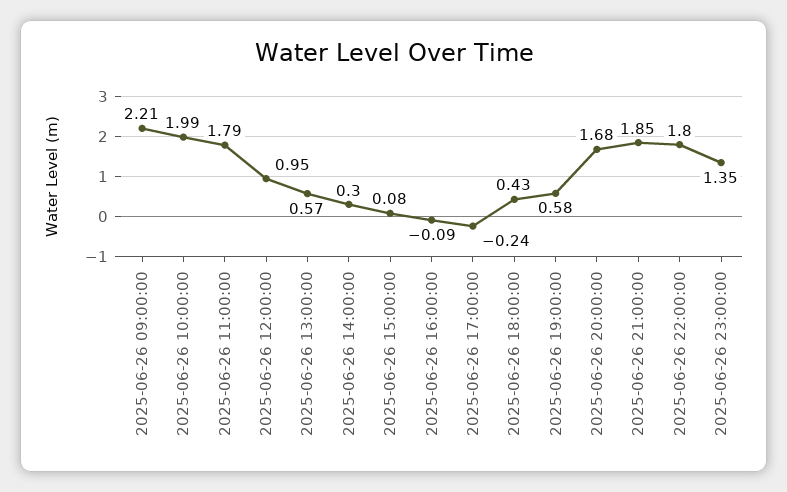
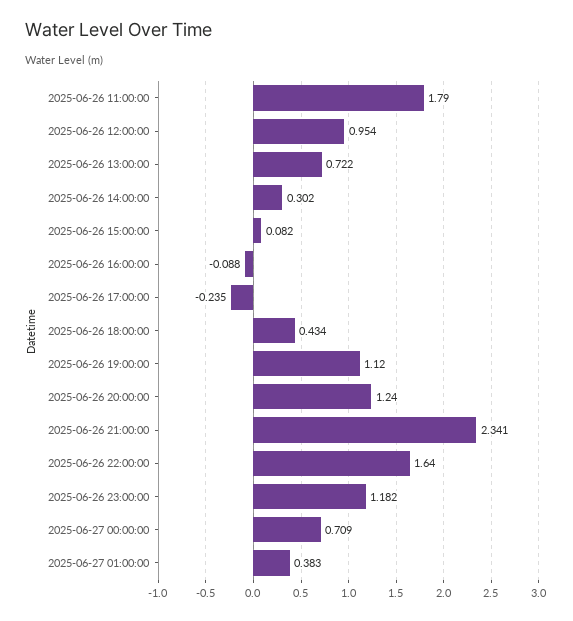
2025-06-26 09:00:00: 2.21 -> none
2025-06-26 10:00:00: 1.99 -> none
2025-06-26 13:00:00: 0.57 -> 0.722
2025-06-26 19:00:00: 0.58 -> 1.12
2025-06-26 20:00:00: 1.68 -> 1.24
2025-06-26 21:00:00: 1.85 -> 2.341
2025-06-26 22:00:00: 1.8 -> 1.64
2025-06-26 23:00:00: 1.35 -> 1.182
2025-06-27 00:00:00: none -> 0.709
2025-06-27 01:00:00: none -> 0.383

